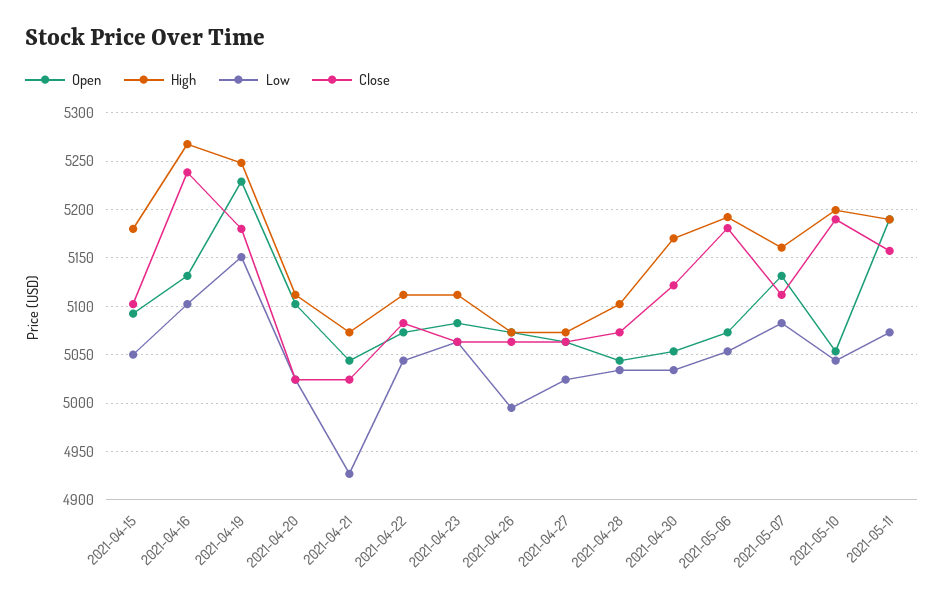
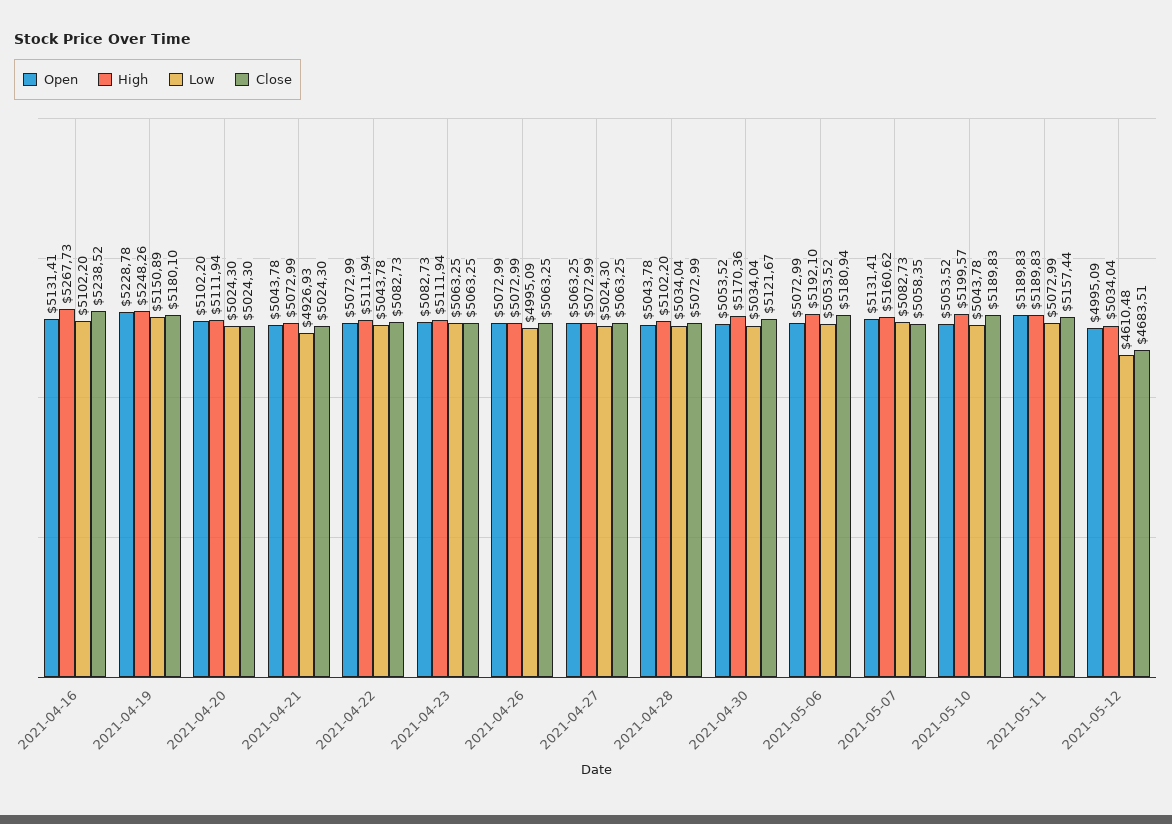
Open, 2021-04-15: 5090 -> none
High, 2021-04-15: 5180 -> none
Low, 2021-04-15: 5050 -> none
Close, 2021-04-15: 5100 -> none
Close, 2021-05-07: 5110 -> 5058.35
Open, 2021-05-12: none -> 4995.09
High, 2021-05-12: none -> 5034.04
Low, 2021-05-12: none -> 4610.48
Close, 2021-05-12: none -> 4683.51

